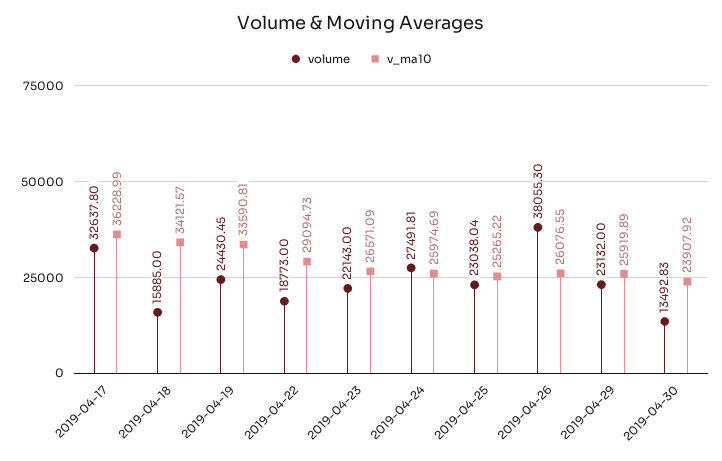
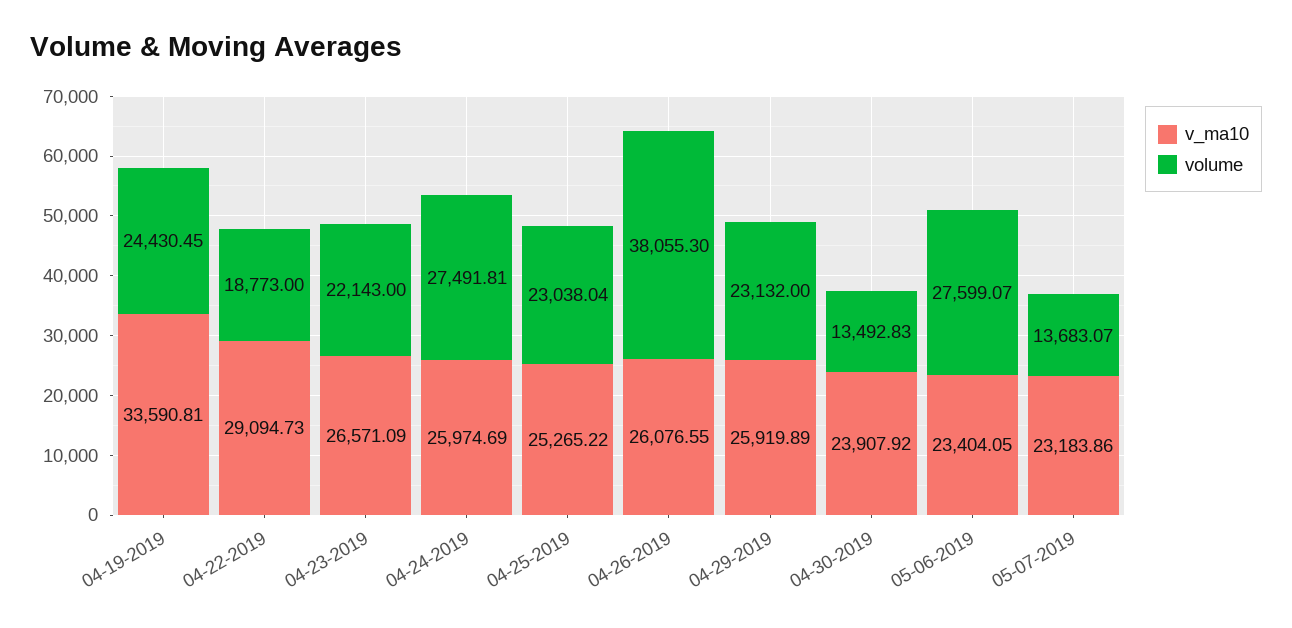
volume, 2019-04-17: 32637.8 -> none
v_ma10, 2019-04-17: 36228.99 -> none
volume, 2019-04-18: 15885 -> none
v_ma10, 2019-04-18: 34121.57 -> none
v_ma10, 05-06-2019: none -> 23404.05
volume, 05-06-2019: none -> 27599.07
v_ma10, 05-07-2019: none -> 23183.86
volume, 05-07-2019: none -> 13683.07

